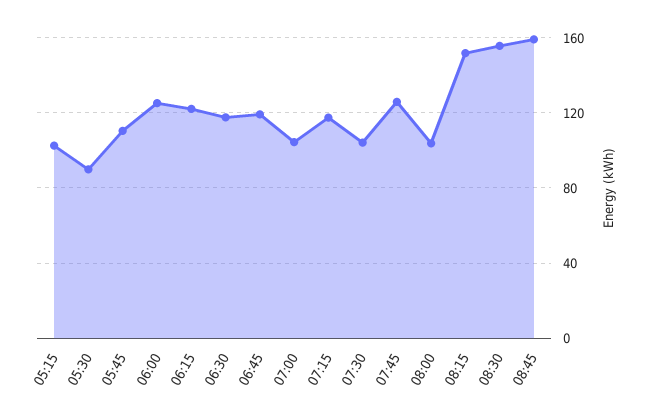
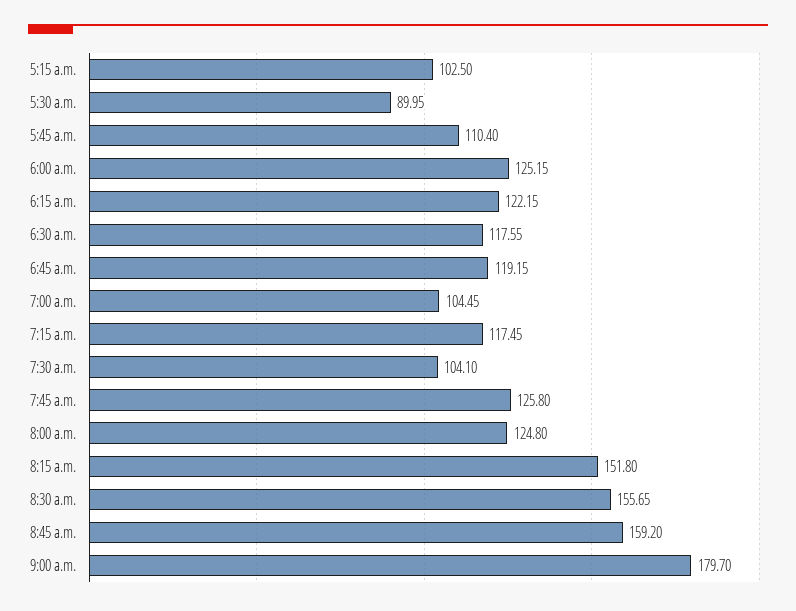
08:00: 105 -> 124.8
9:00 a.m.: none -> 179.7

